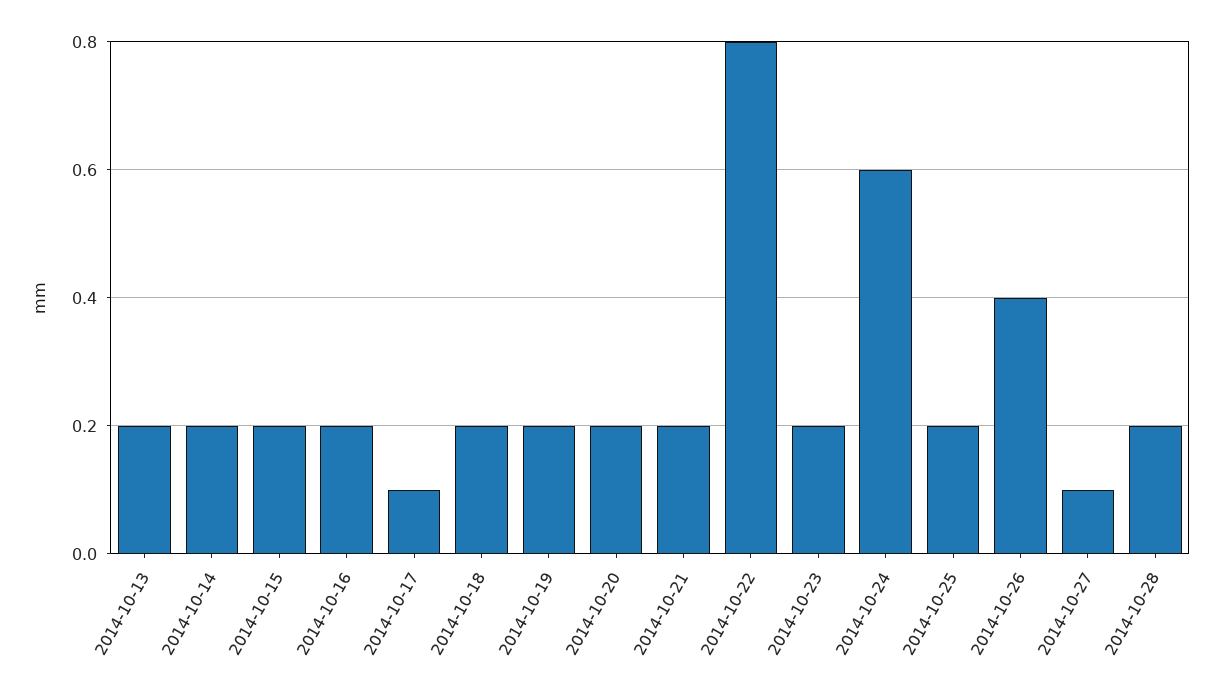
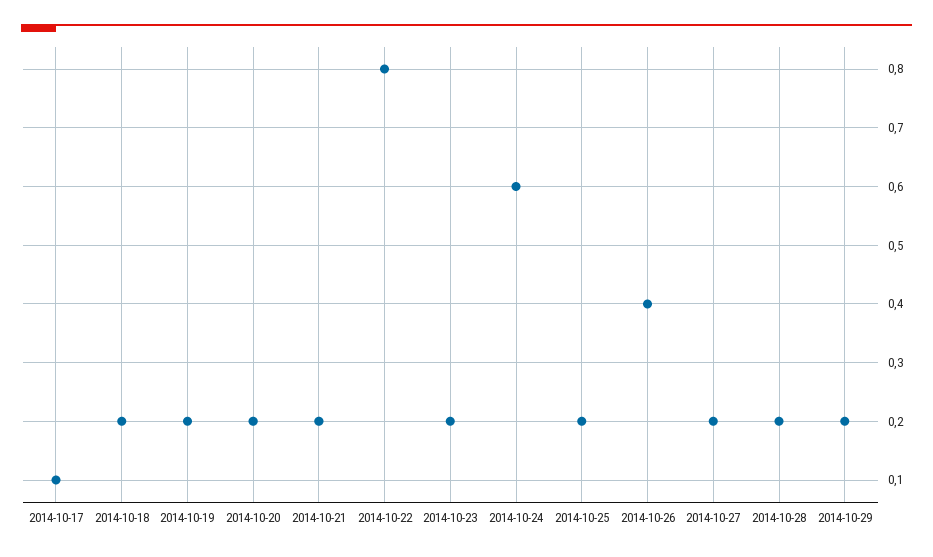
2014-10-13: 0.2 -> none
2014-10-14: 0.2 -> none
2014-10-15: 0.2 -> none
2014-10-16: 0.2 -> none
2014-10-27: 0.1 -> 0.2
2014-10-29: none -> 0.2

